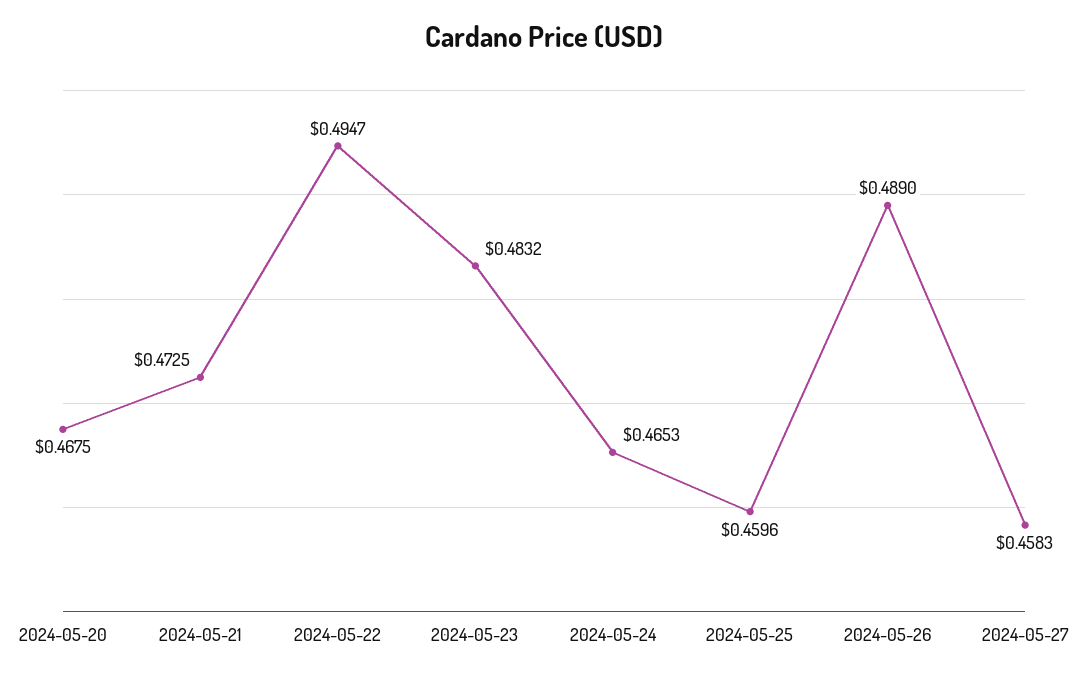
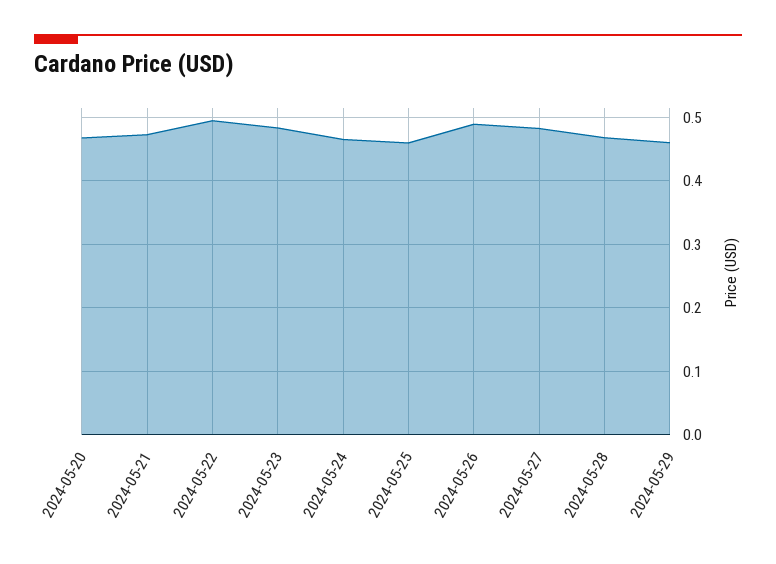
2024-05-27: 0.4583 -> 0.48
2024-05-28: none -> 0.47
2024-05-29: none -> 0.46

